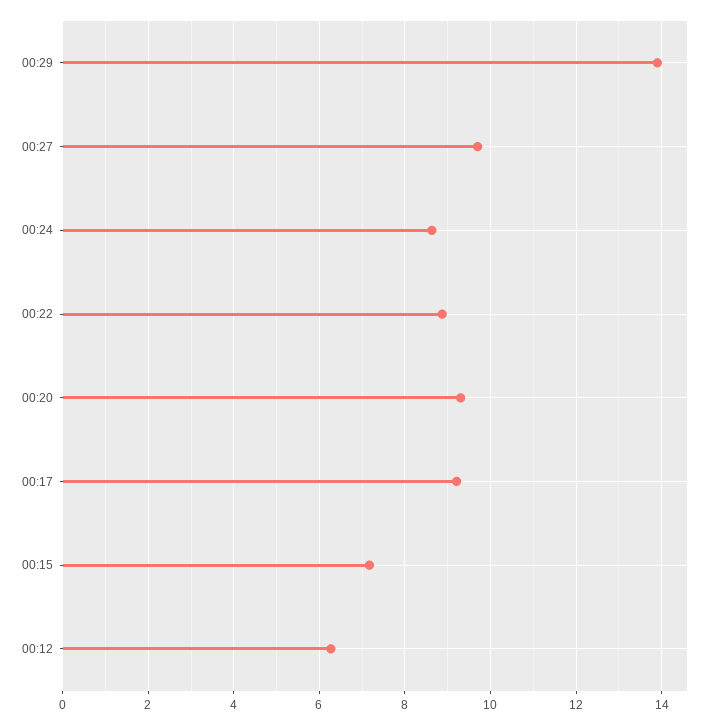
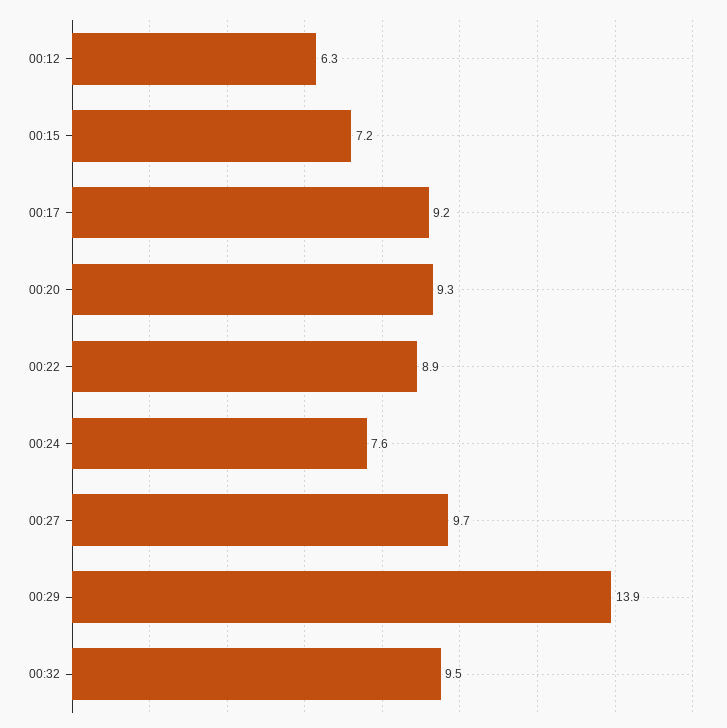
00:24: 8.6 -> 7.6
00:32: none -> 9.5

